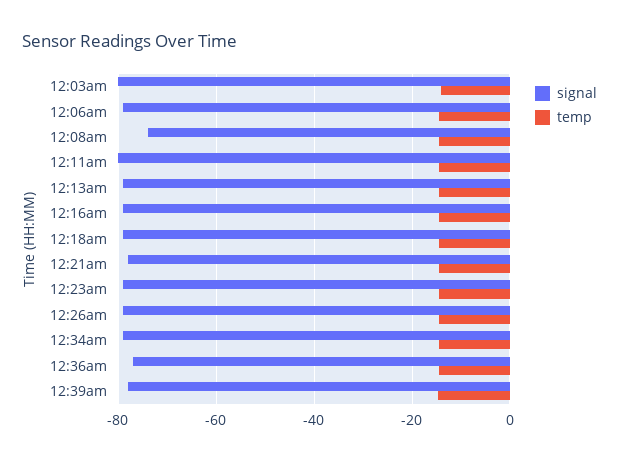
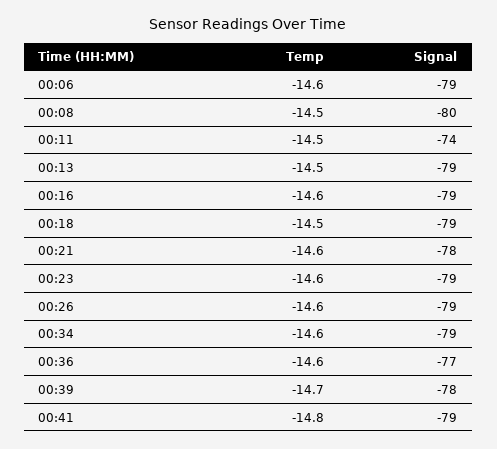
signal, 12:03am: -80 -> none
temp, 12:03am: -14 -> none
signal, 12:08am: -74 -> -80
signal, 12:11am: -80 -> -74
temp, 00:41: none -> -14.8
signal, 00:41: none -> -79

